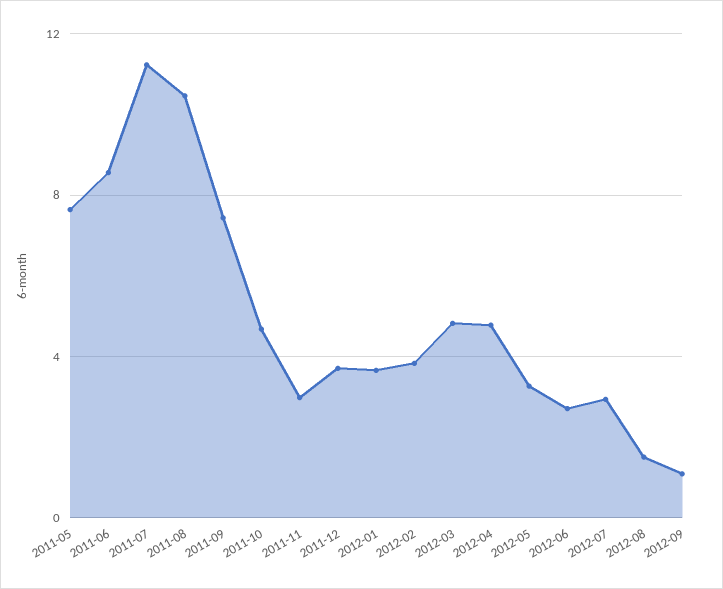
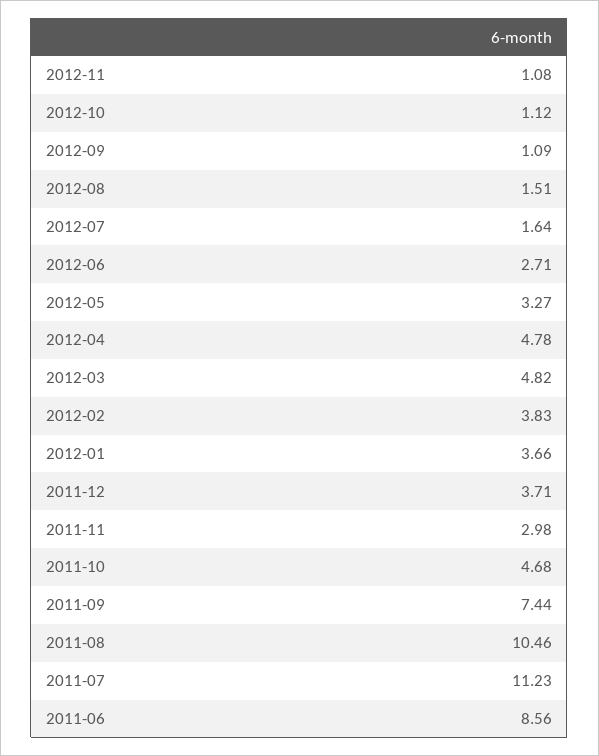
2011-05: 7.5 -> none
2012-07: 3 -> 1.64
2012-11: none -> 1.08
2012-10: none -> 1.12

